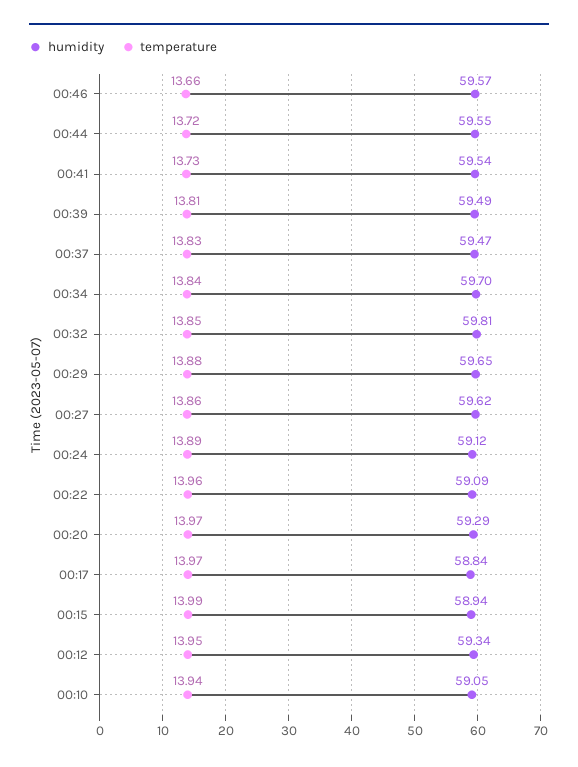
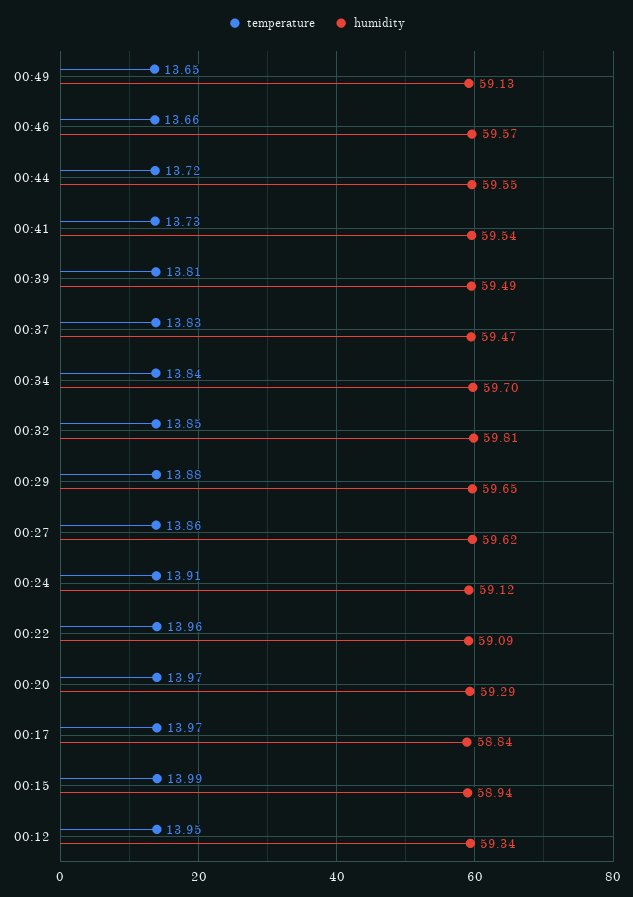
temperature, 00:24: 13.89 -> 13.91
humidity, 00:10: 59.05 -> none
temperature, 00:10: 13.94 -> none
temperature, 00:49: none -> 13.65
humidity, 00:49: none -> 59.13

